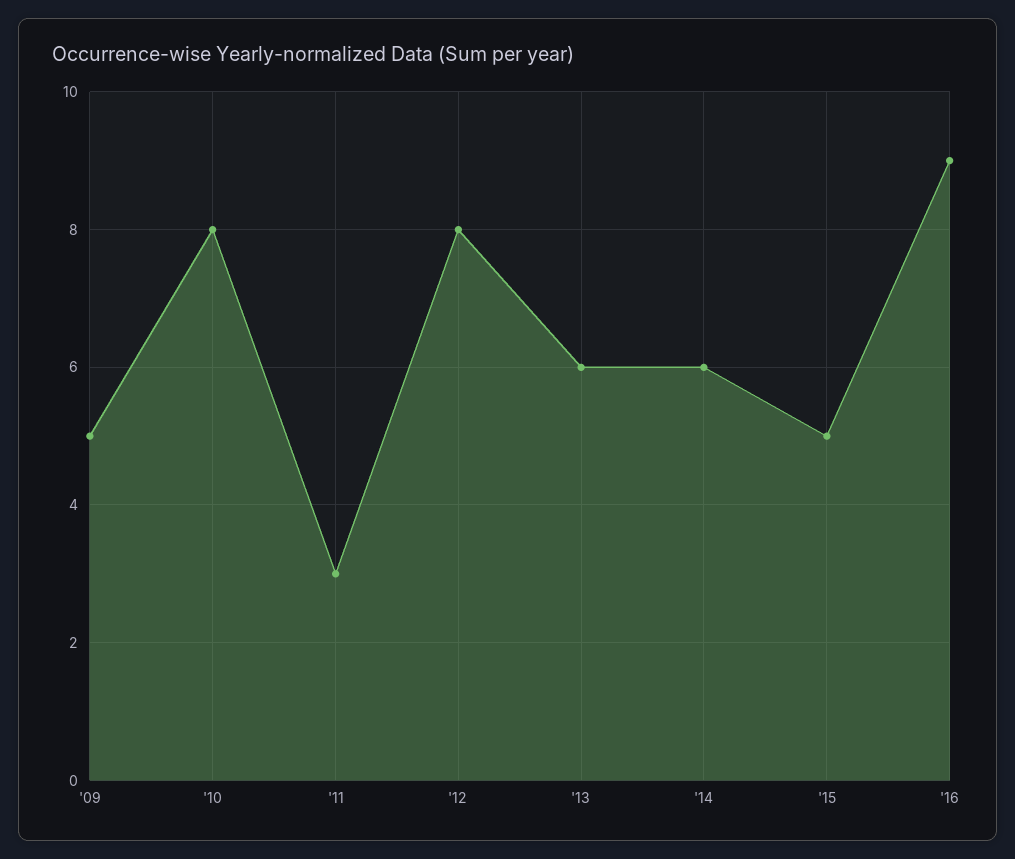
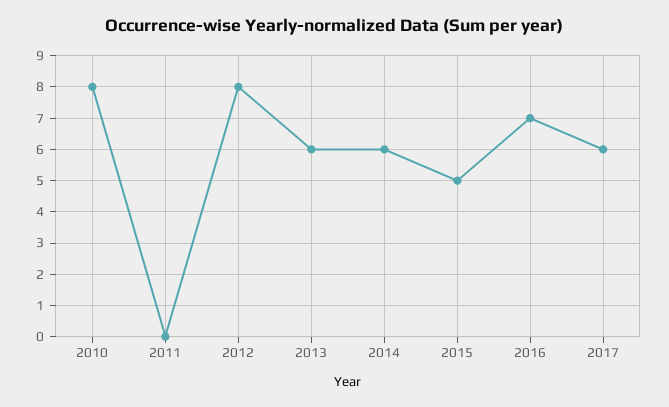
'09: 5 -> none
'11: 3 -> 0
'16: 9 -> 7
2017: none -> 6

